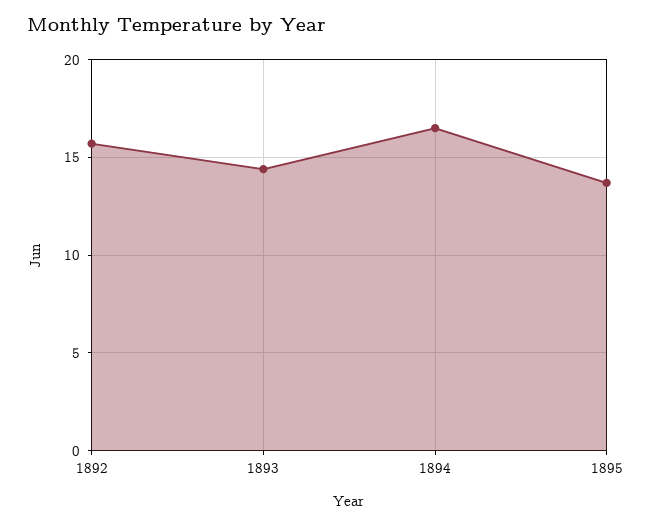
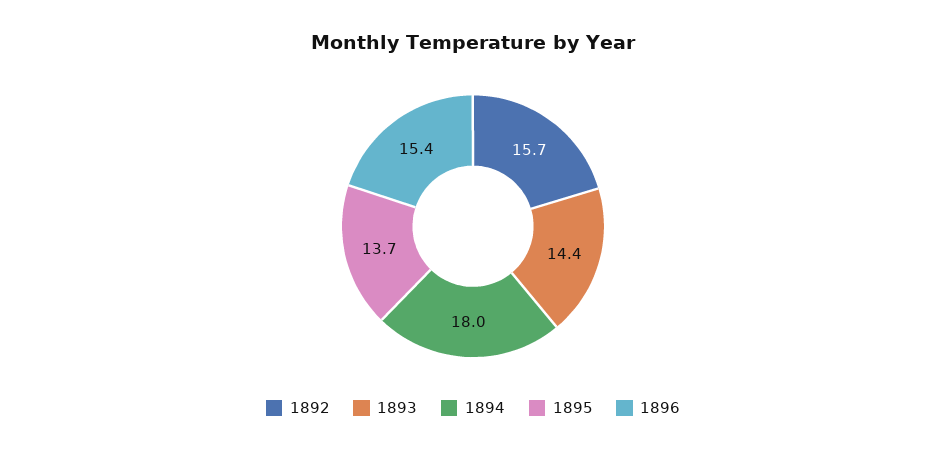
1894: 16.5 -> 18
1896: none -> 15.4

